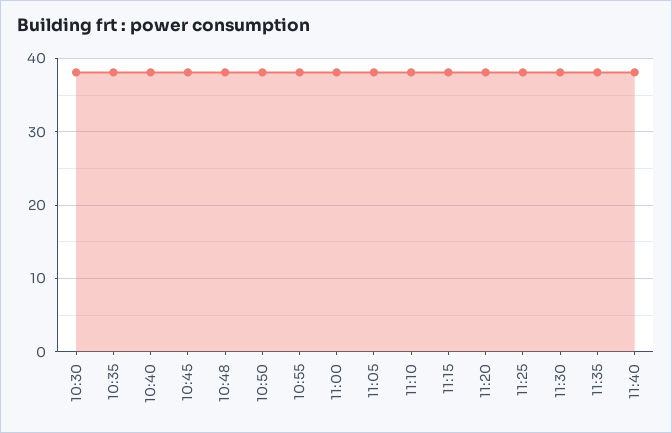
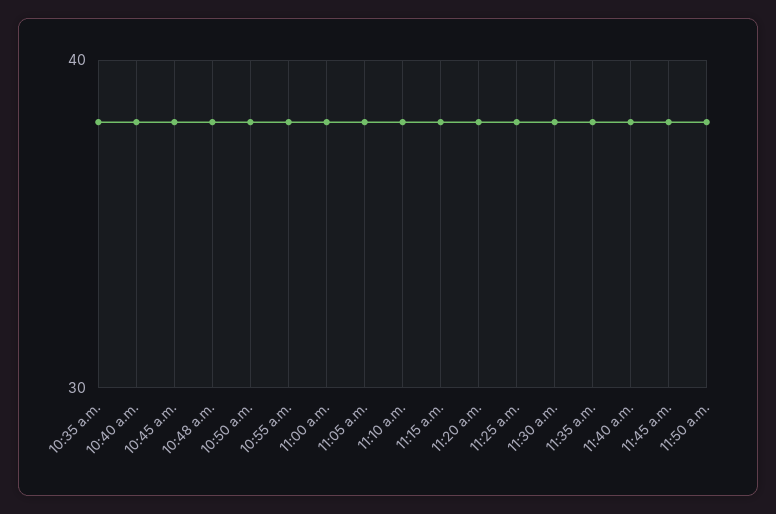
10:30: 38 -> none
11:45 a.m.: none -> 38
11:50 a.m.: none -> 38

